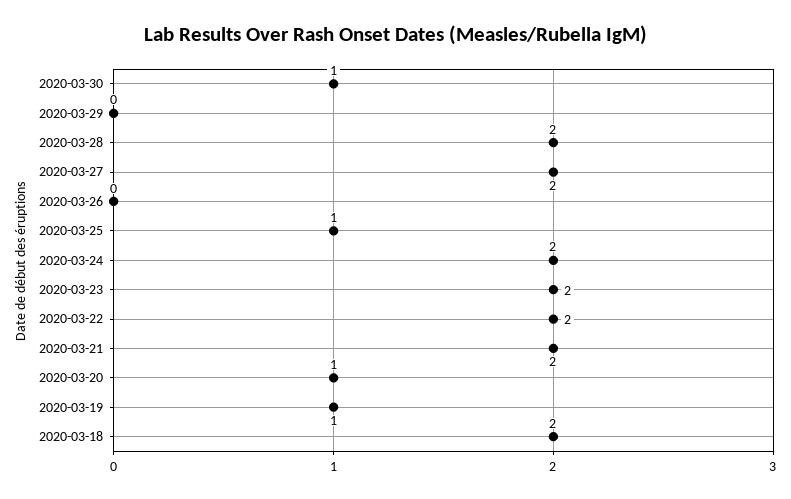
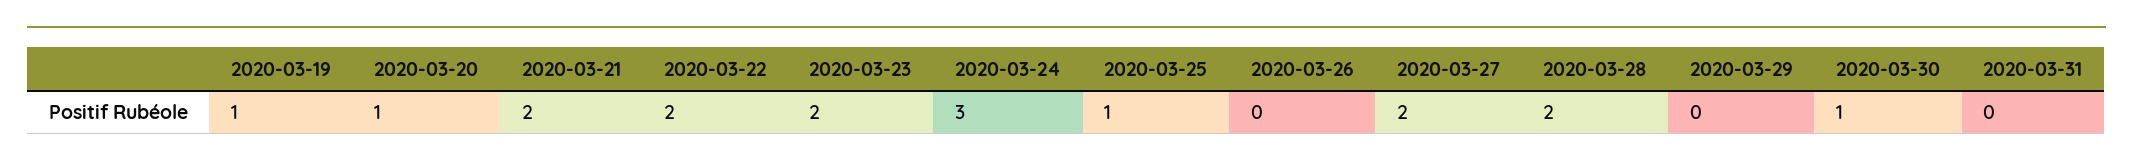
2020-03-24: 2 -> 3
2020-03-18: 2 -> none
2020-03-31: none -> 0

